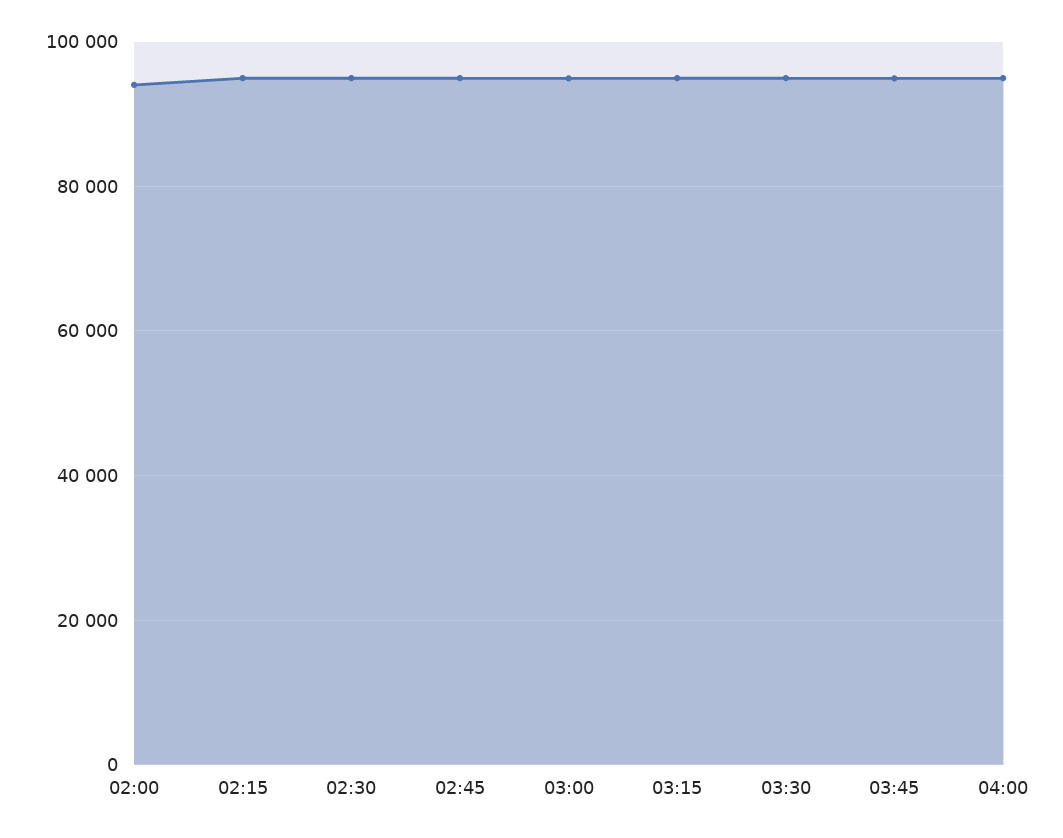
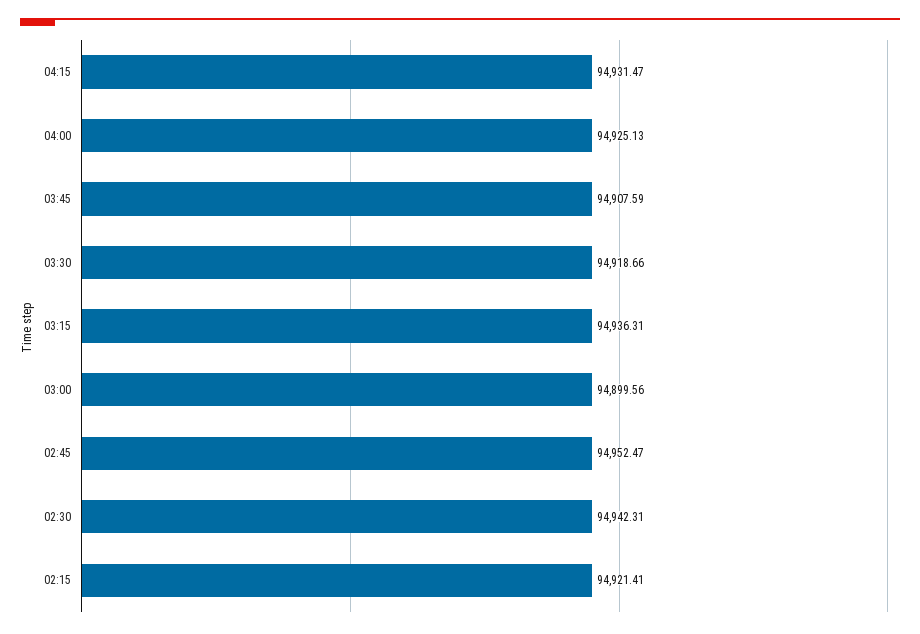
02:00: 94000 -> none
04:15: none -> 94931.47

